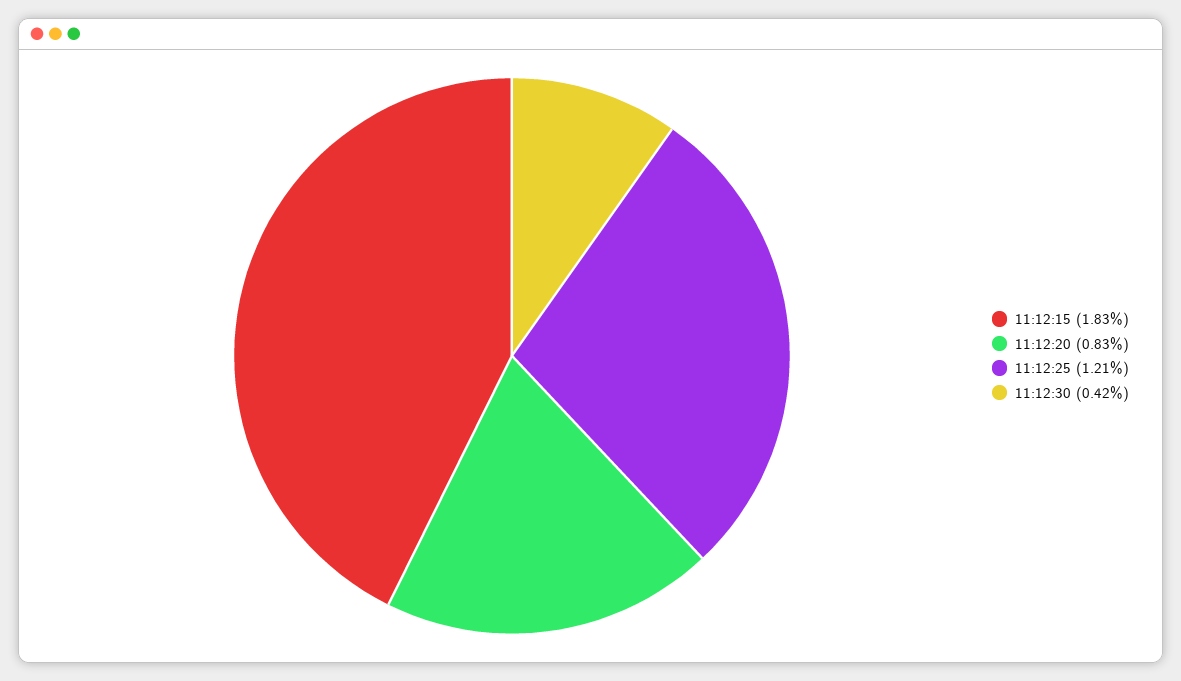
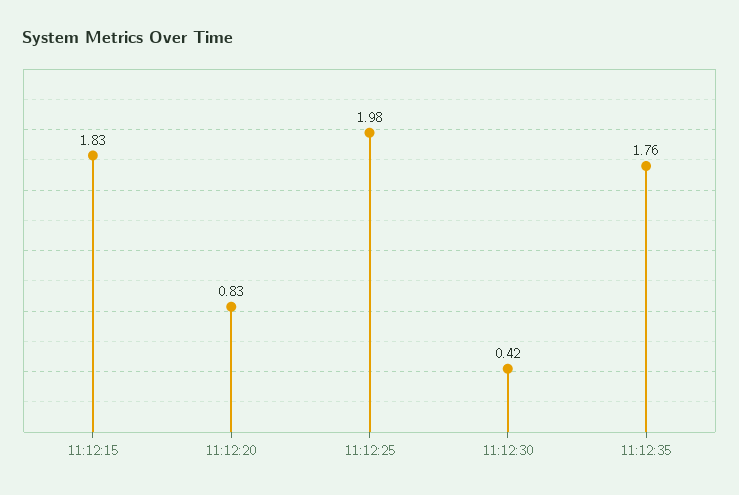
11:12:25: 1.21 -> 1.98
11:12:35: none -> 1.76

